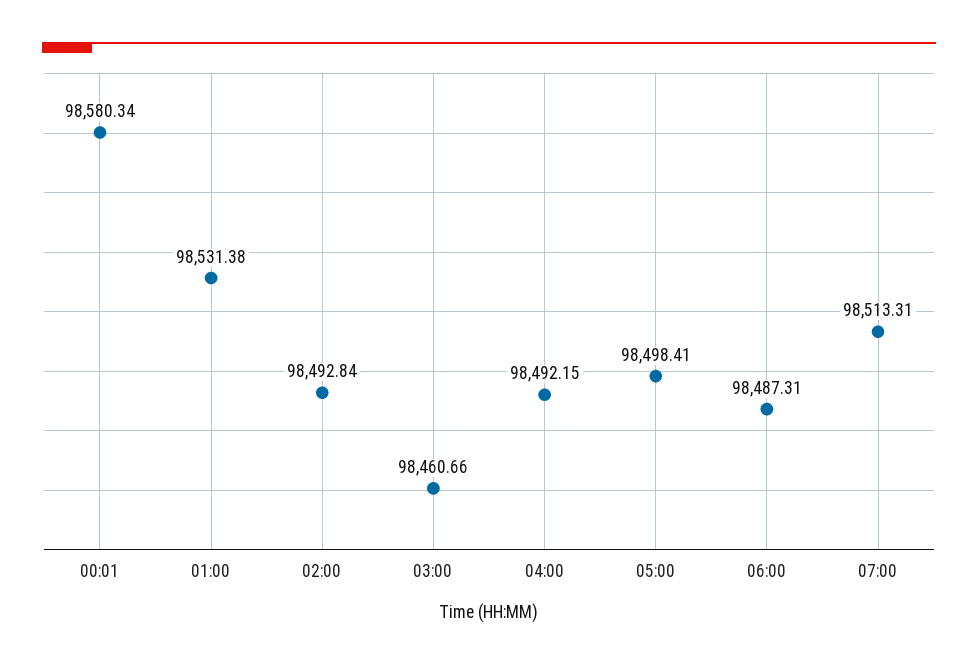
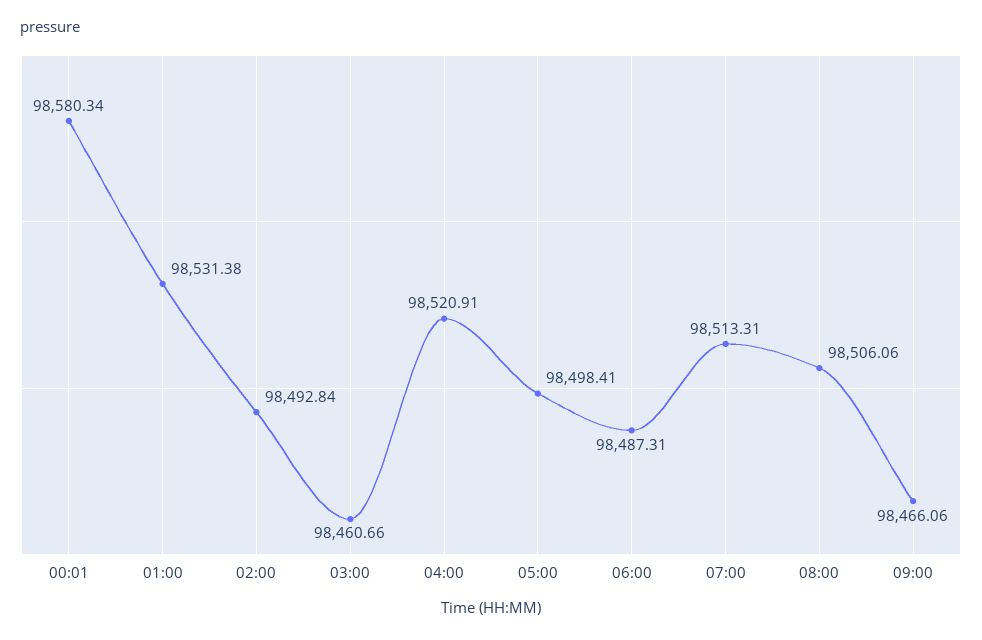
04:00: 98492.15 -> 98520.91
08:00: none -> 98506.06
09:00: none -> 98466.06

